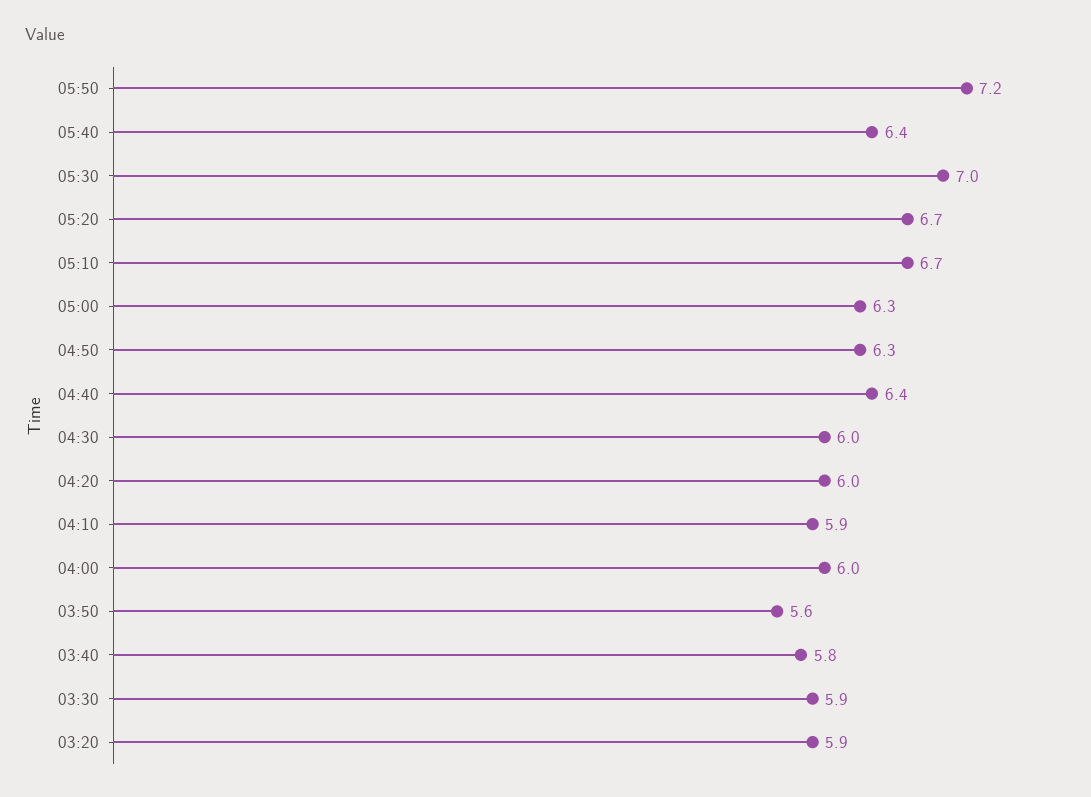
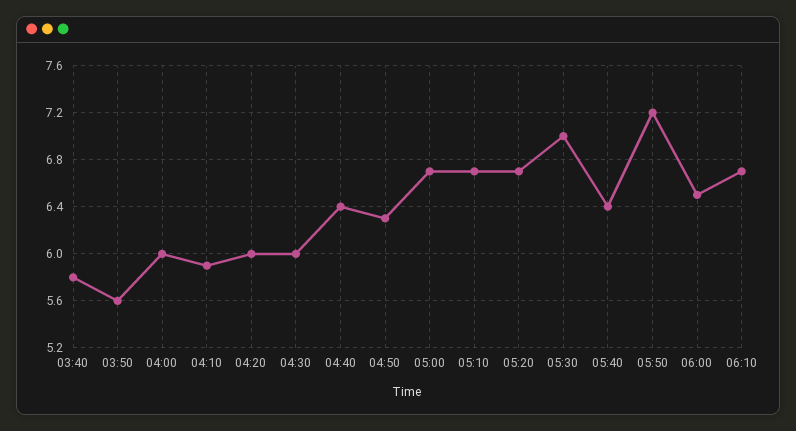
05:00: 6.3 -> 6.7
03:30: 5.9 -> none
03:20: 5.9 -> none
06:00: none -> 6.5
06:10: none -> 6.7

